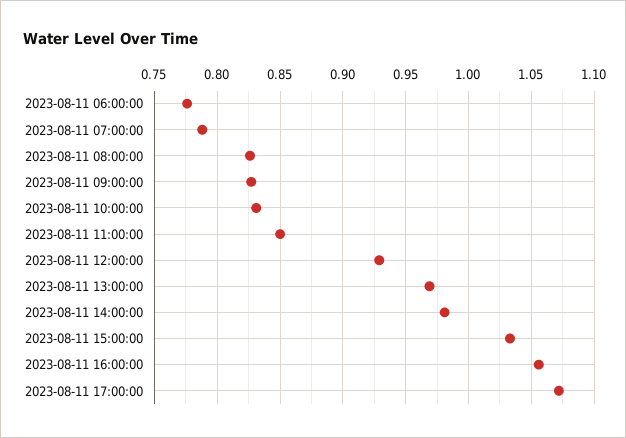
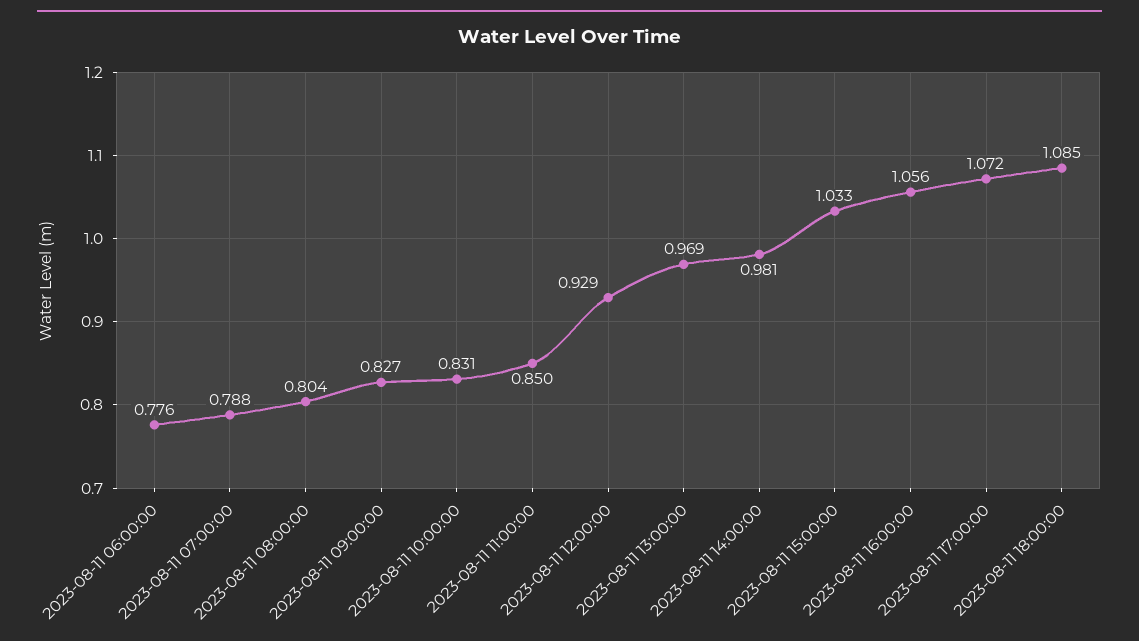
2023-08-11 08:00:00: 0.825 -> 0.804
2023-08-11 18:00:00: none -> 1.085

